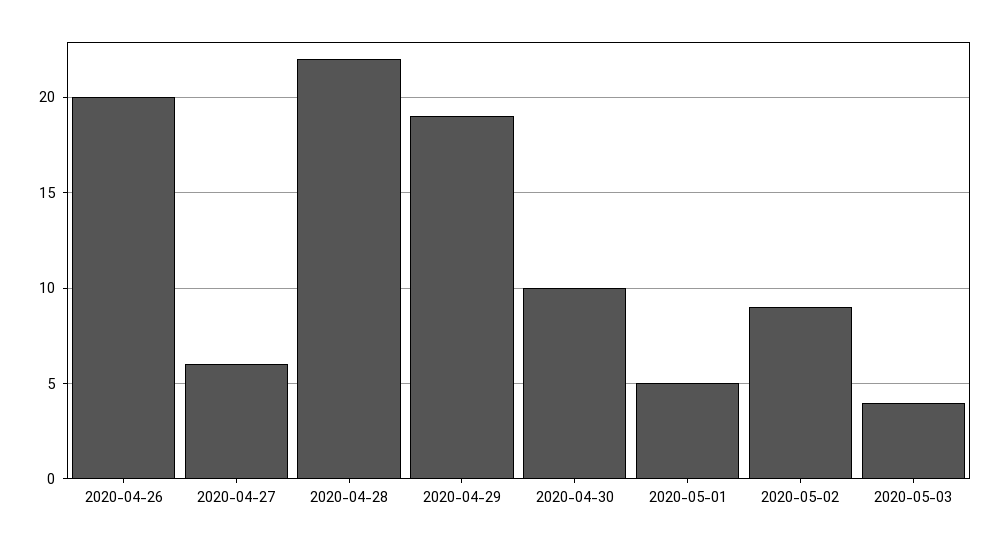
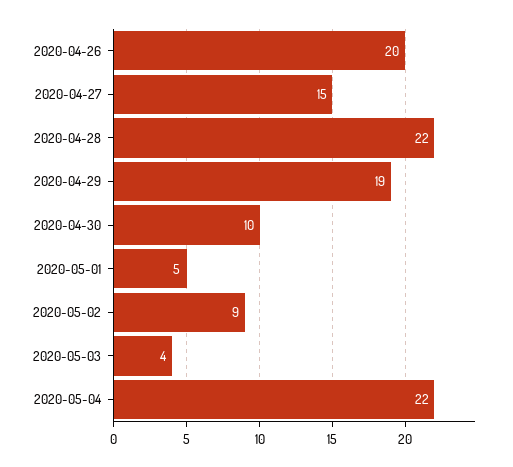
2020-04-27: 6 -> 15
2020-05-04: none -> 22

